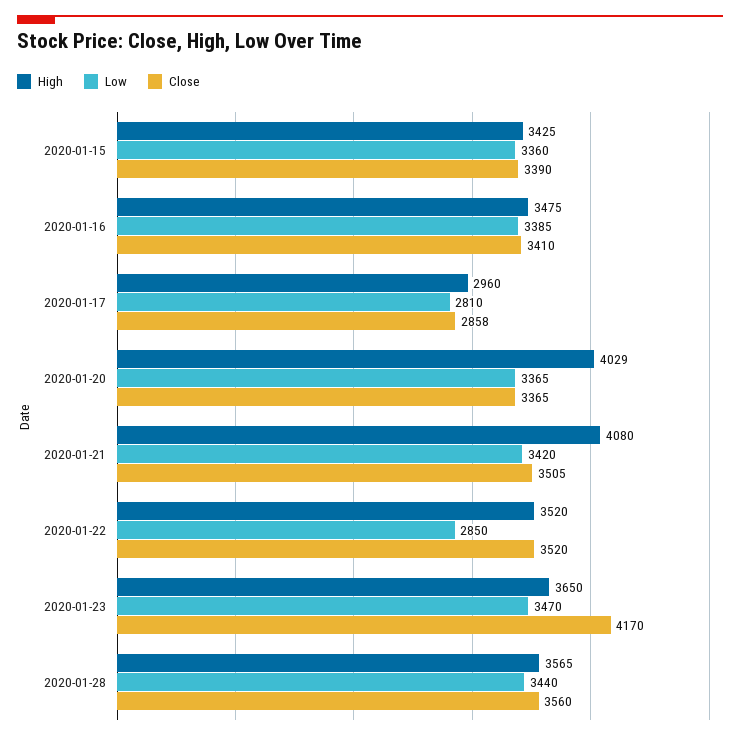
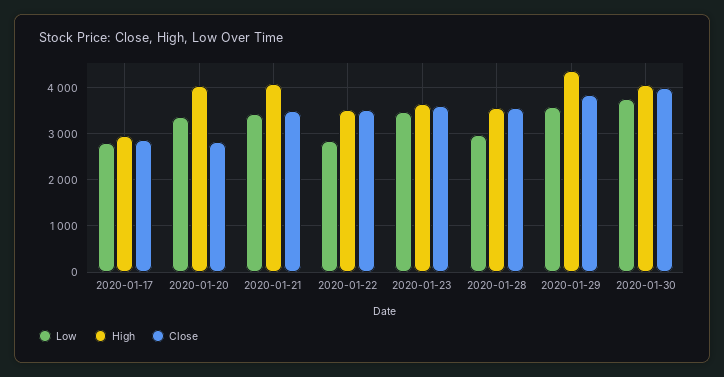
High, 2020-01-15: 3425 -> none
Low, 2020-01-15: 3360 -> none
Close, 2020-01-15: 3390 -> none
High, 2020-01-16: 3475 -> none
Low, 2020-01-16: 3385 -> none
Close, 2020-01-16: 3410 -> none
Close, 2020-01-20: 3365 -> 2800
Close, 2020-01-23: 4170 -> 3600
Low, 2020-01-28: 3440 -> 3000
Low, 2020-01-29: none -> 3600
High, 2020-01-29: none -> 4400
Close, 2020-01-29: none -> 3800
Low, 2020-01-30: none -> 3800
High, 2020-01-30: none -> 4000
Close, 2020-01-30: none -> 4000

